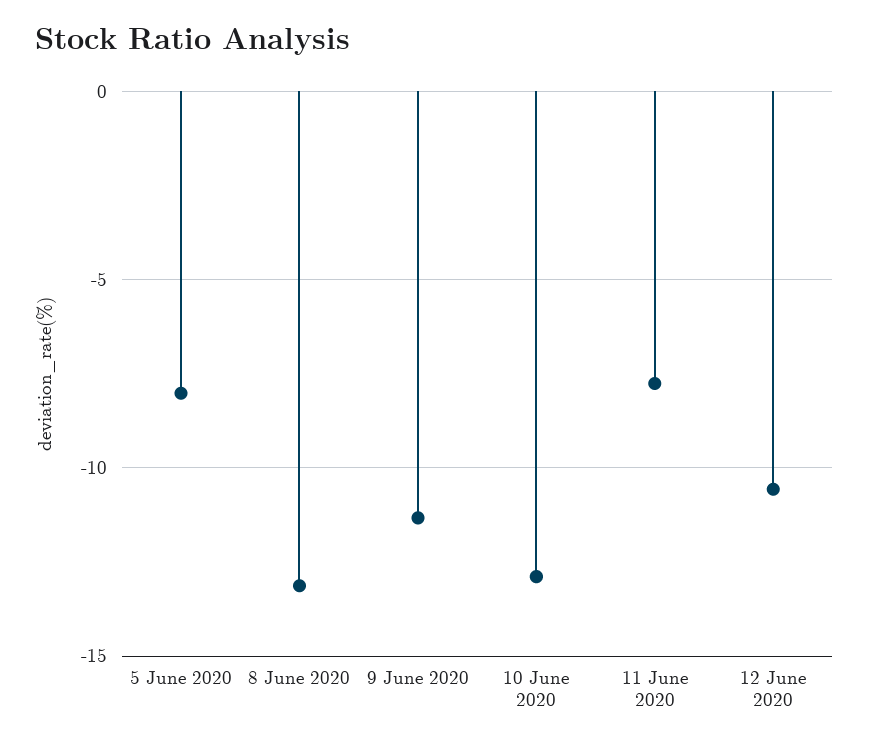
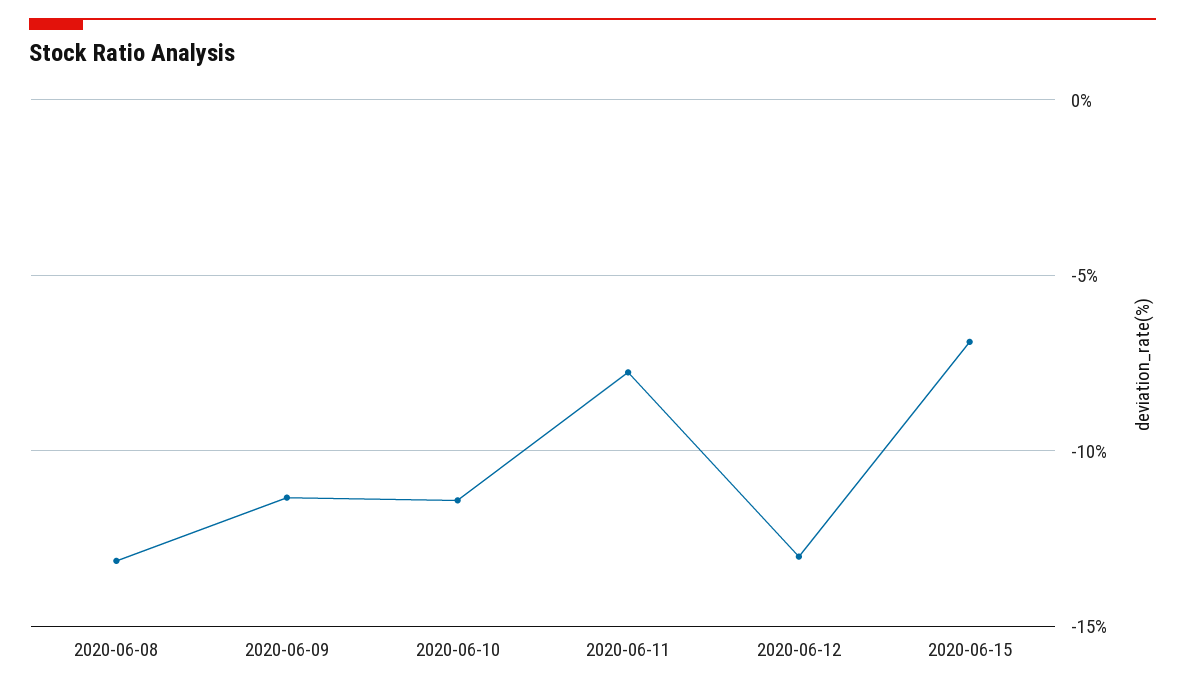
5 June 2020: -8 -> none
10 June 2020: -13 -> -11.5
12 June 2020: -10.5 -> -13
2020-06-15: none -> -7

